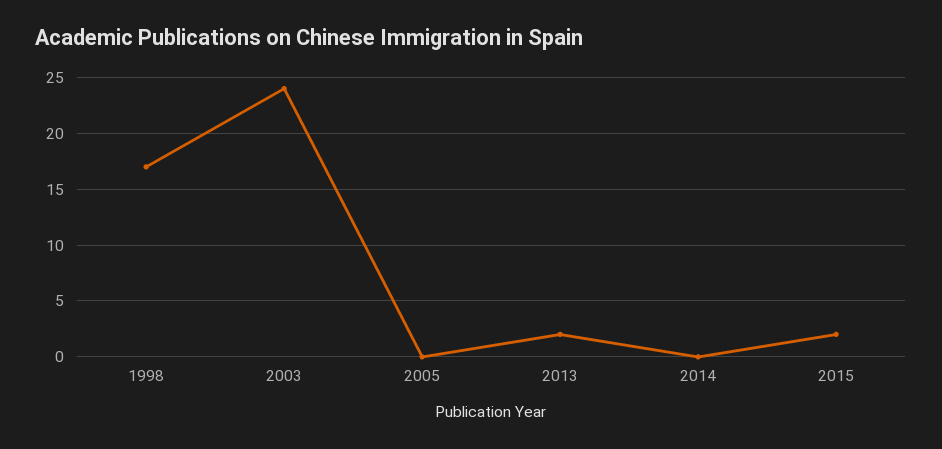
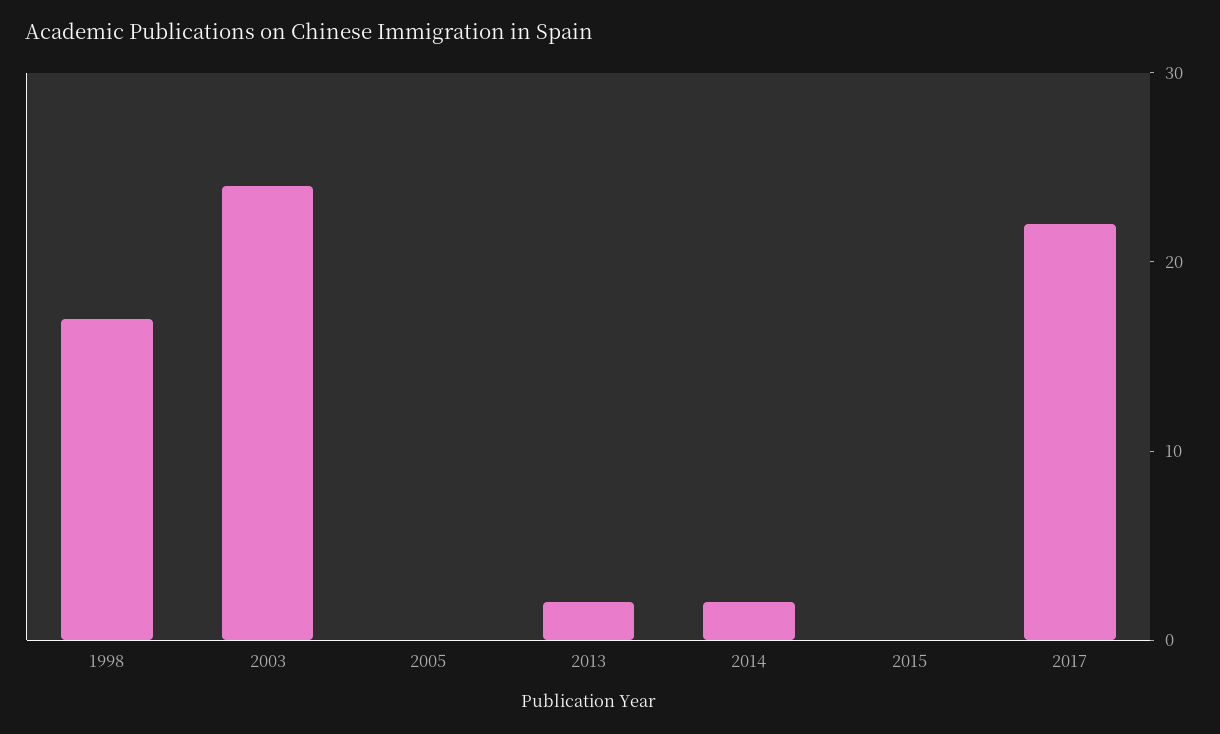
2014: 0 -> 2
2015: 2 -> 0
2017: none -> 22

